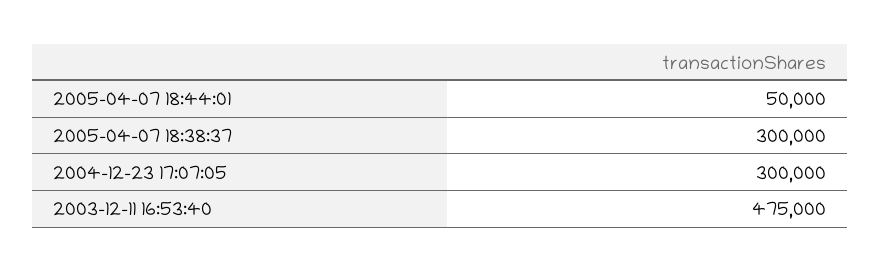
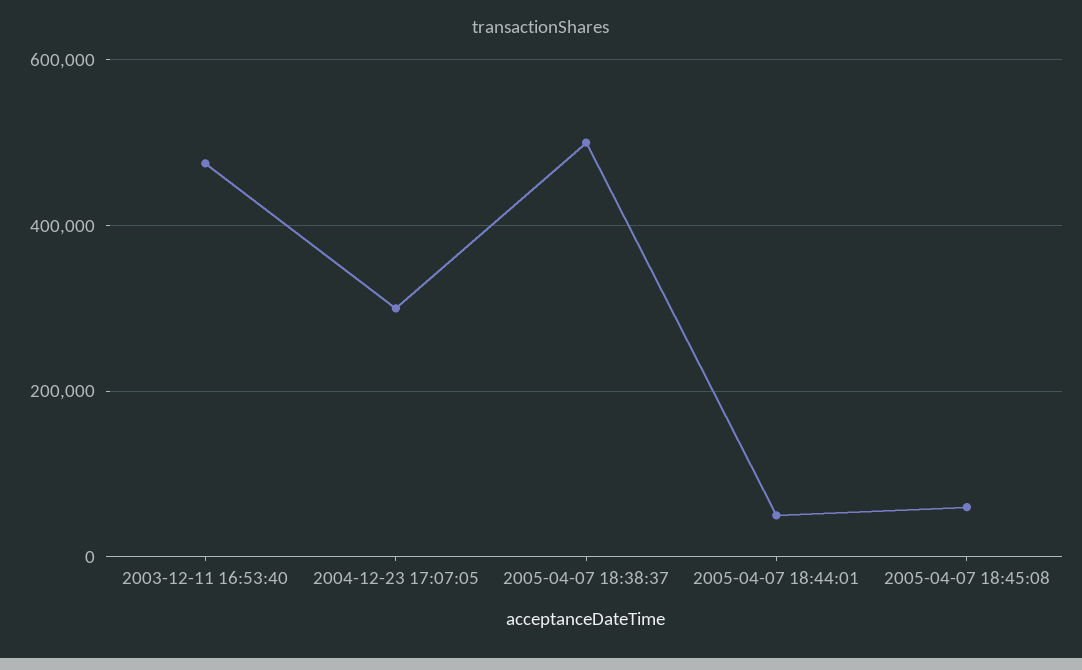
2005-04-07 18:38:37: 300000 -> 500000
2005-04-07 18:45:08: none -> 60000

